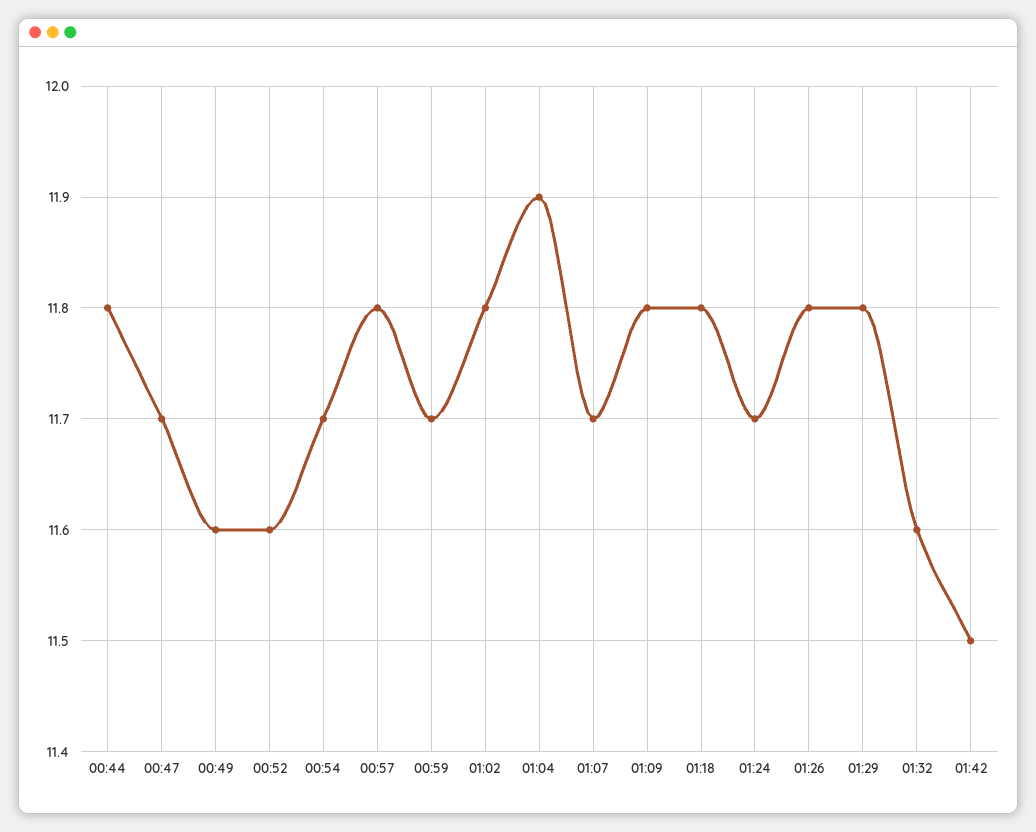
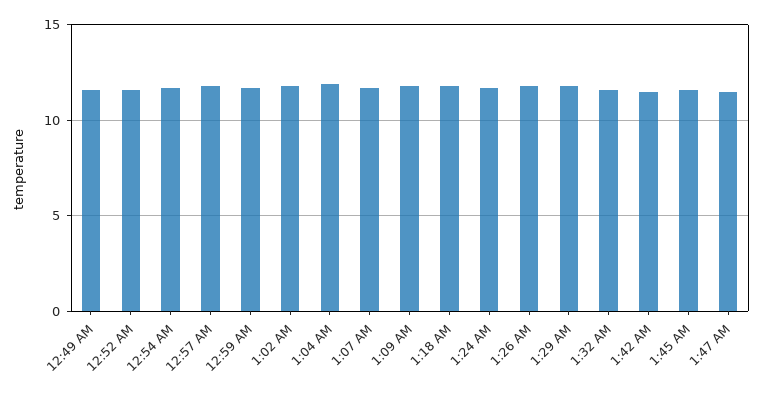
00:44: 11.8 -> none
00:47: 11.7 -> none
1:45 AM: none -> 11.5
1:47 AM: none -> 11.5

